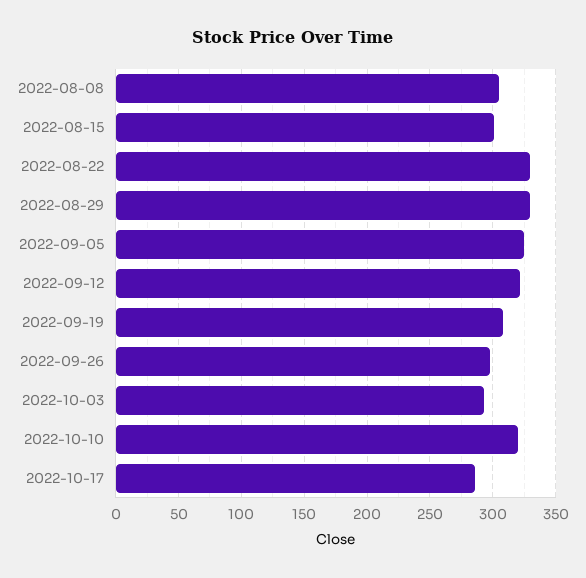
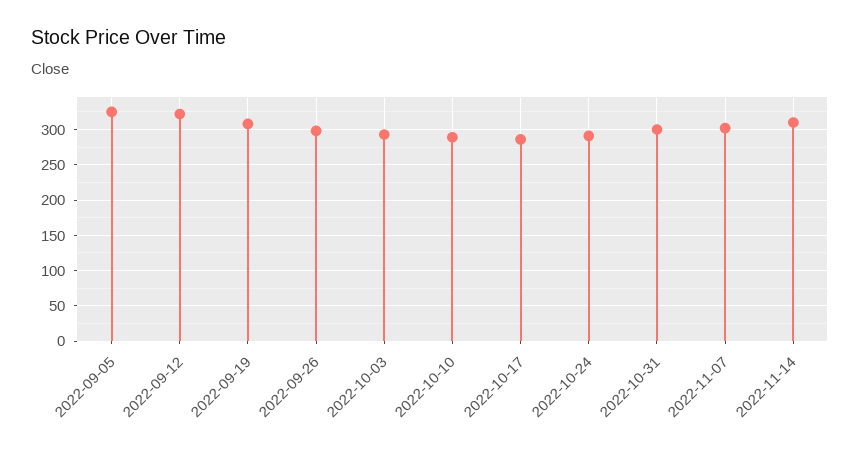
2022-08-08: 305 -> none
2022-08-15: 300 -> none
2022-08-22: 330 -> none
2022-08-29: 330 -> none
2022-10-10: 320 -> 290
2022-10-24: none -> 290
2022-10-31: none -> 300
2022-11-07: none -> 300
2022-11-14: none -> 310

